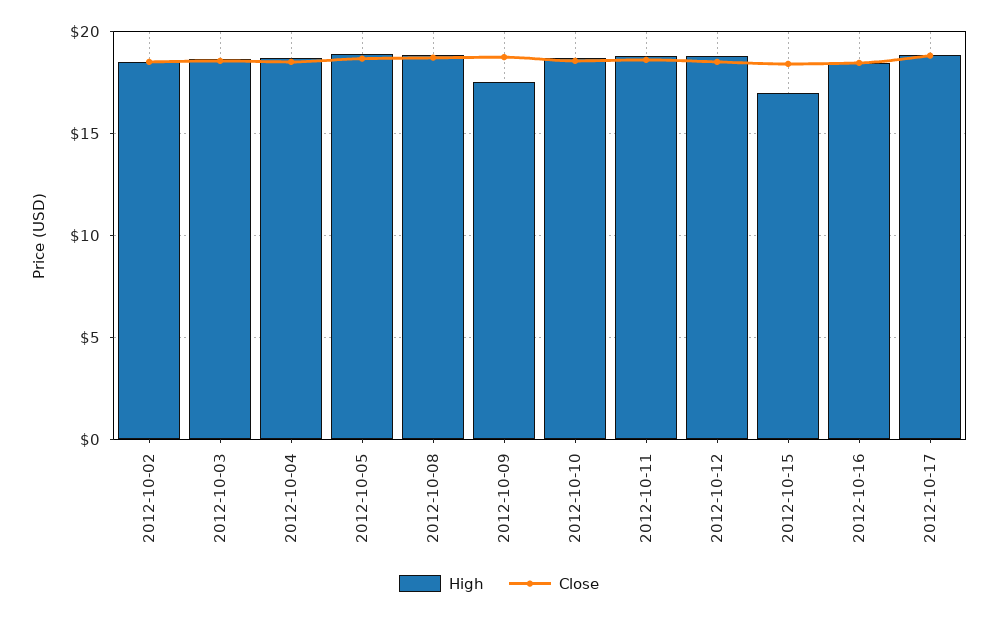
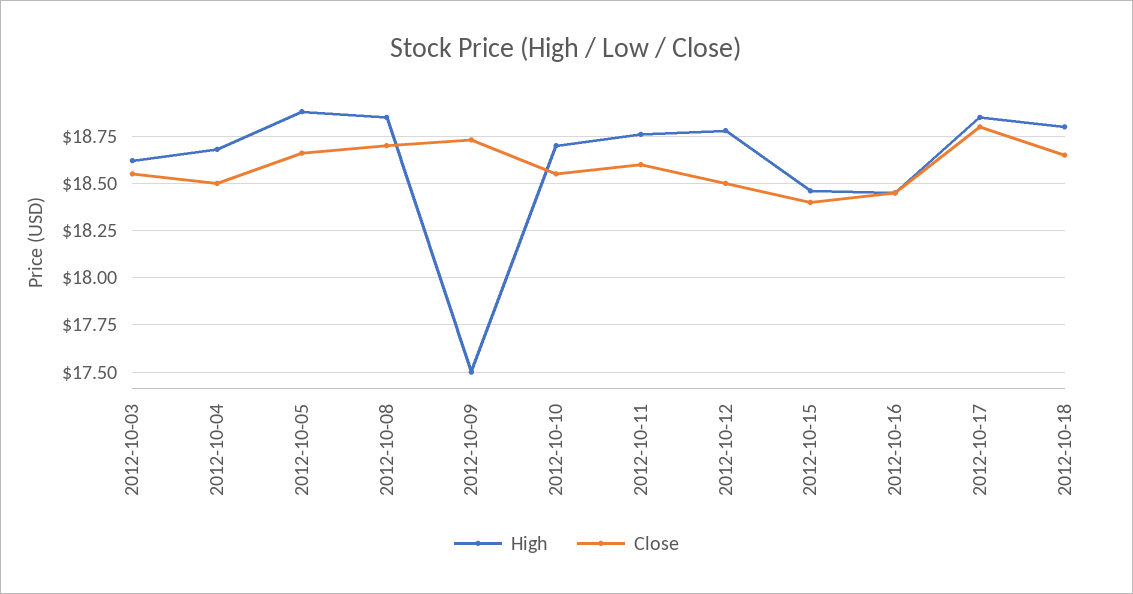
High, 2012-10-02: 18.5 -> none
Close, 2012-10-02: 18.5 -> none
High, 2012-10-15: 17 -> 18.45
High, 2012-10-18: none -> 18.8
Close, 2012-10-18: none -> 18.65

